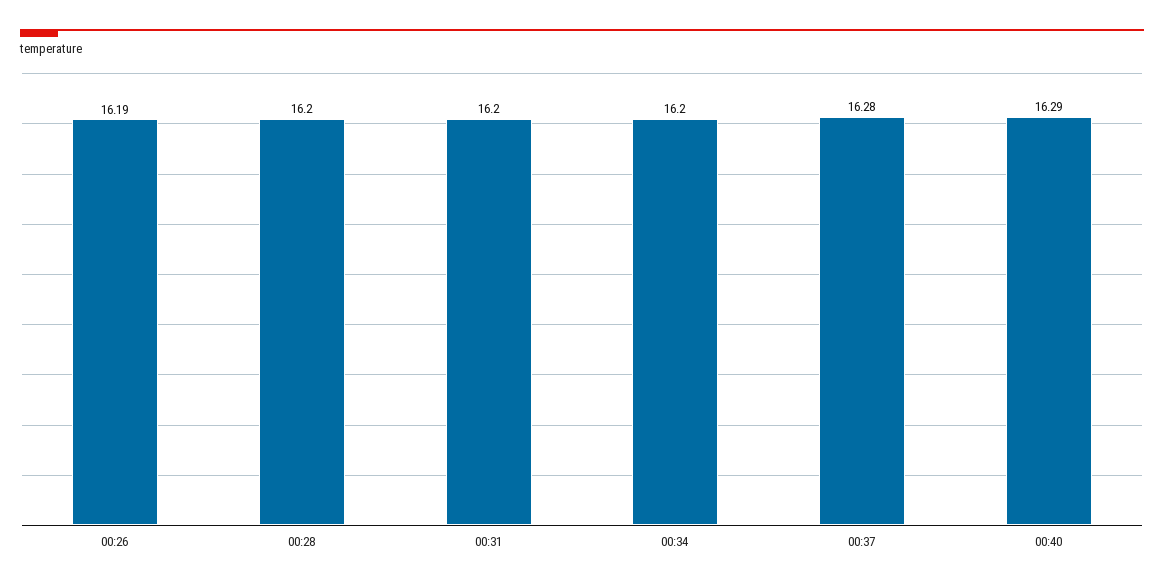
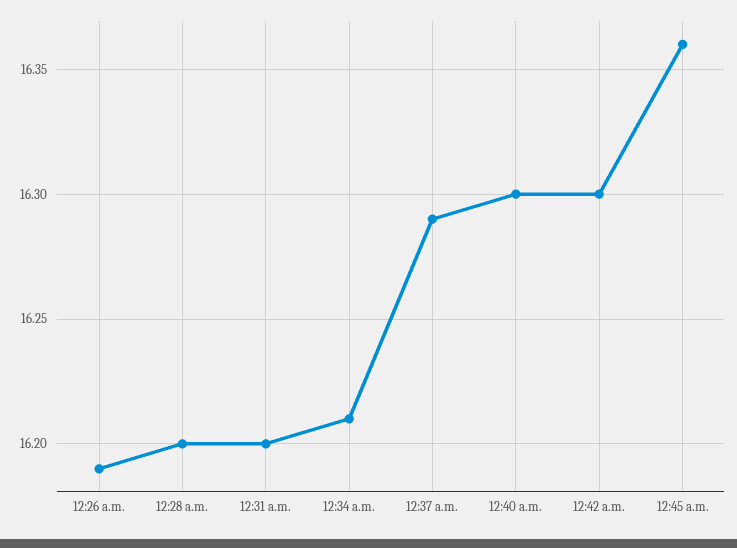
00:34: 16.2 -> 16.21
00:37: 16.28 -> 16.29
00:40: 16.29 -> 16.3
12:42 a.m.: none -> 16.3
12:45 a.m.: none -> 16.36

